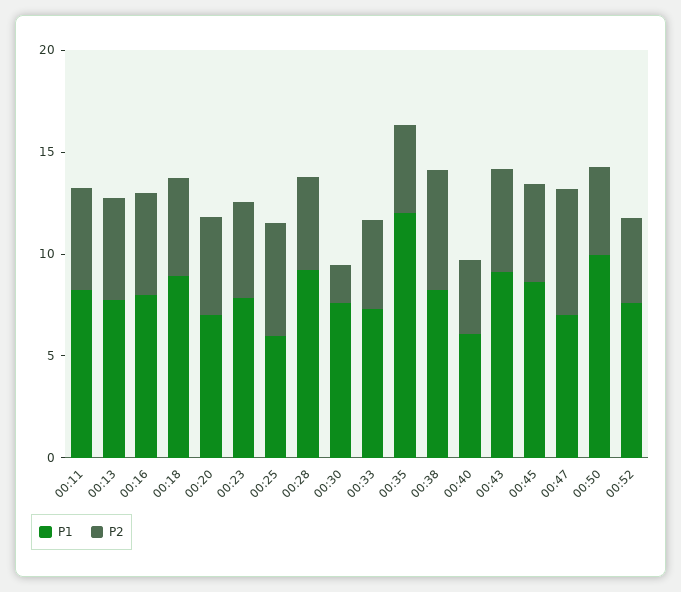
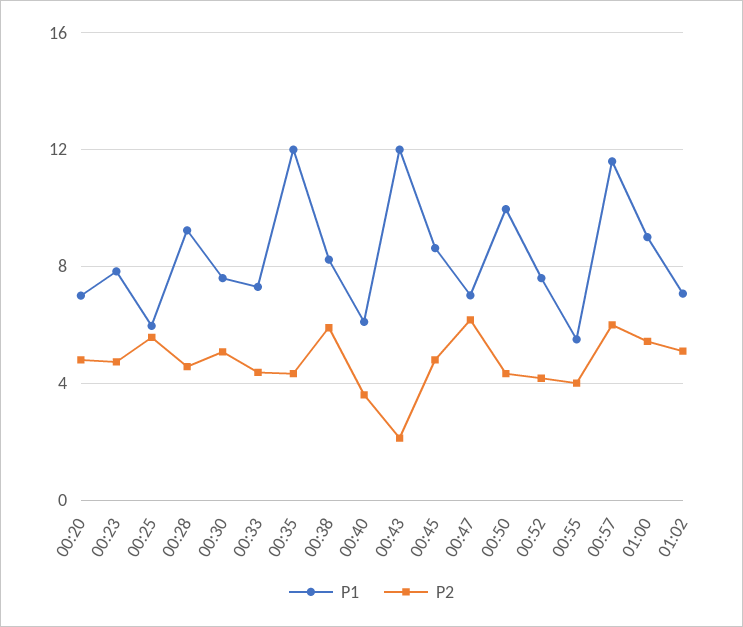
P1, 00:11: 8 -> none
P2, 00:11: 5 -> none
P1, 00:13: 8 -> none
P2, 00:13: 5 -> none
P1, 00:16: 8 -> none
P2, 00:16: 5 -> none
P1, 00:18: 9 -> none
P2, 00:18: 5 -> none
P2, 00:30: 2 -> 5
P1, 00:43: 9 -> 12
P2, 00:43: 5 -> 2
P1, 00:55: none -> 5.5
P2, 00:55: none -> 4
P1, 00:57: none -> 11.5
P2, 00:57: none -> 6
P1, 01:00: none -> 9
P2, 01:00: none -> 5.5
P1, 01:02: none -> 7
P2, 01:02: none -> 5

